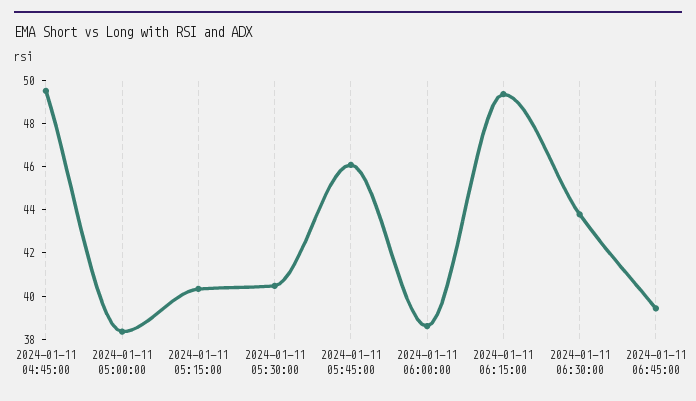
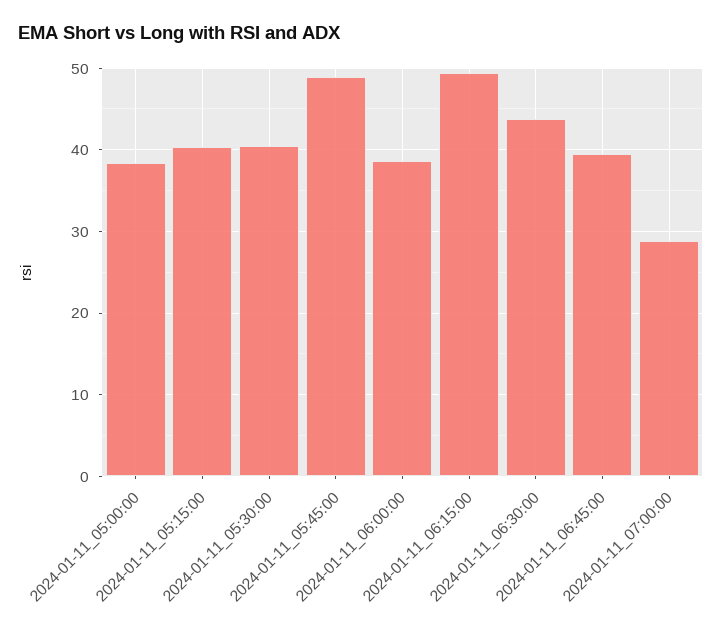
2024-01-11 04:45:00: 49.5 -> none
2024-01-11 05:45:00: 46 -> 49
2024-01-11_07:00:00: none -> 29

